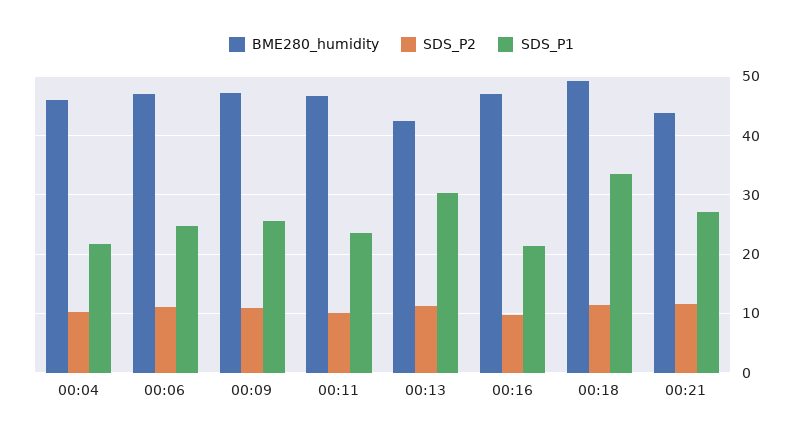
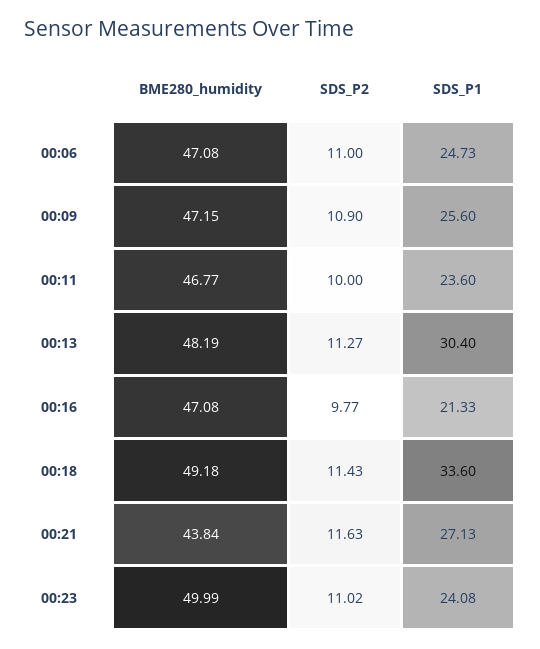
BME280_humidity, 00:04: 46 -> none
SDS_P2, 00:04: 10 -> none
SDS_P1, 00:04: 22 -> none
BME280_humidity, 00:13: 42 -> 48.19
BME280_humidity, 00:23: none -> 49.99
SDS_P2, 00:23: none -> 11.02
SDS_P1, 00:23: none -> 24.08

